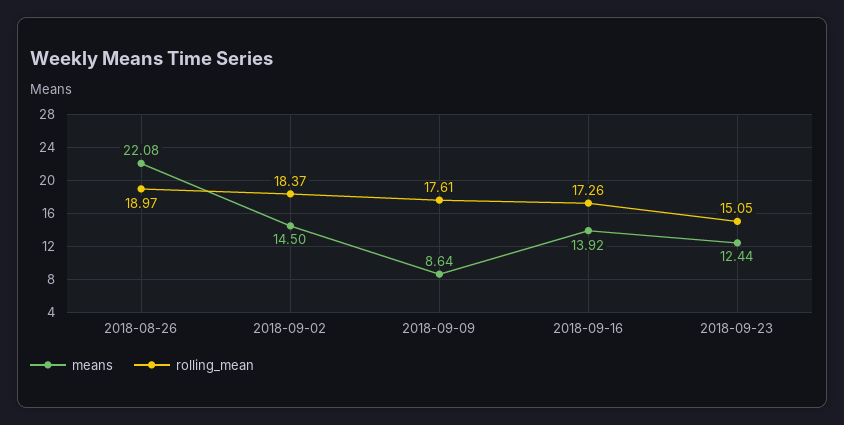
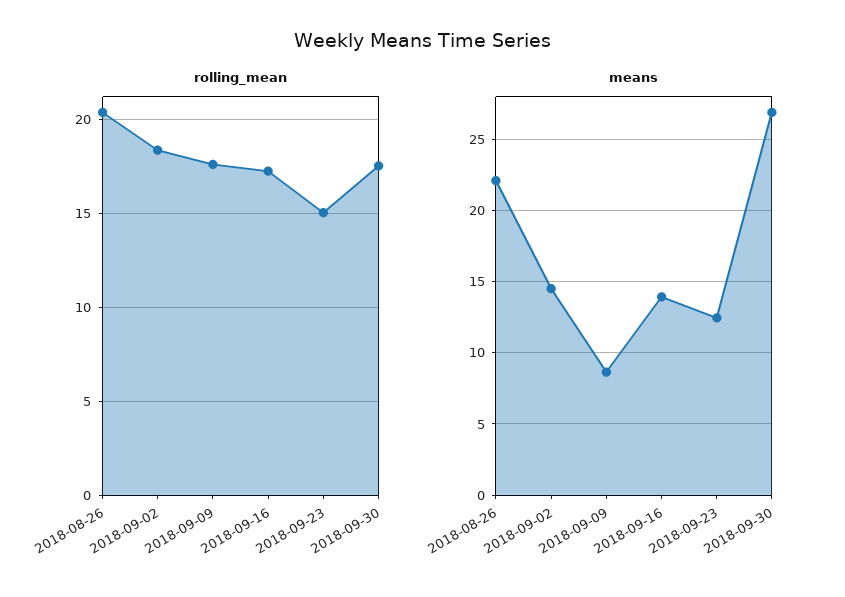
rolling_mean, 2018-08-26: 18.97 -> 20.5
rolling_mean, 2018-09-30: none -> 17.5
means, 2018-09-30: none -> 27

